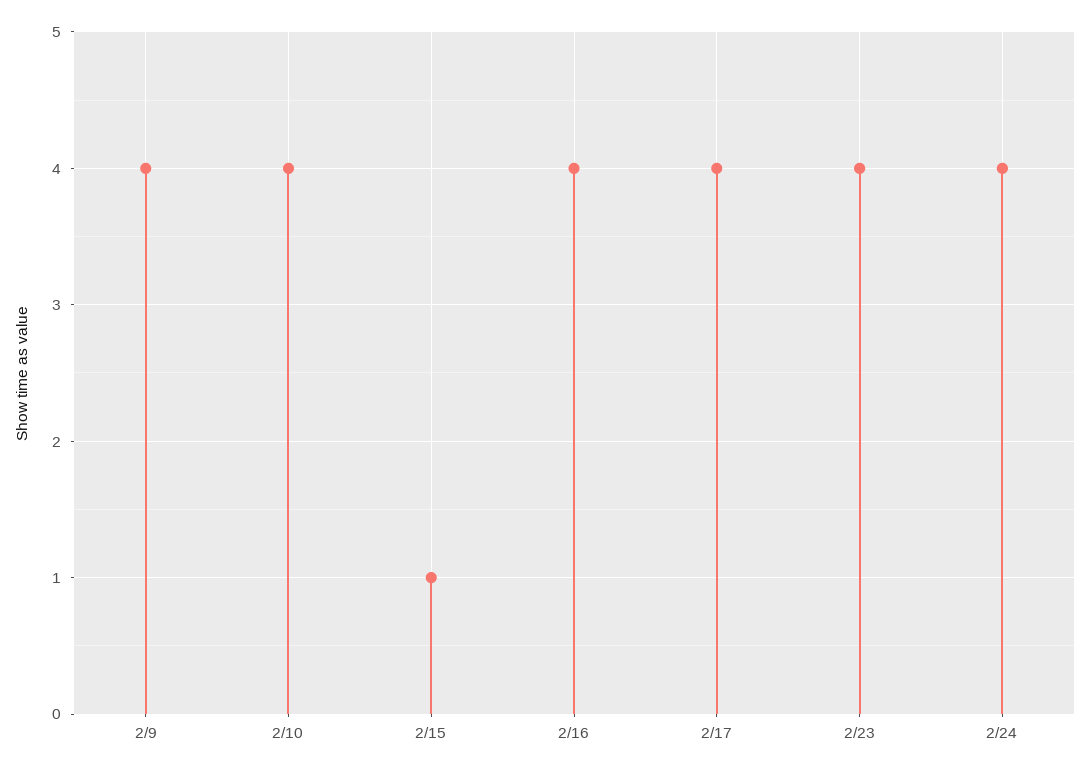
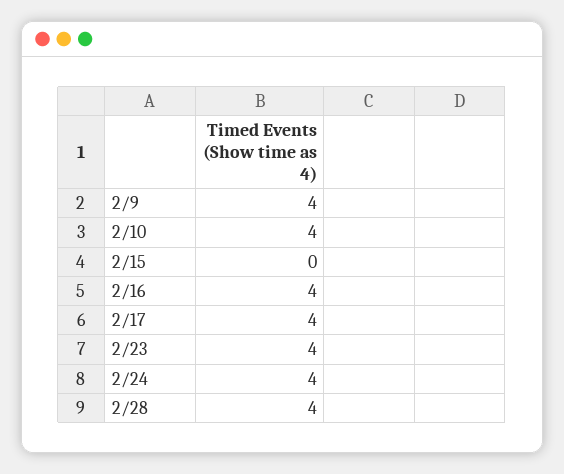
2/15: 1 -> 0
2/28: none -> 4

